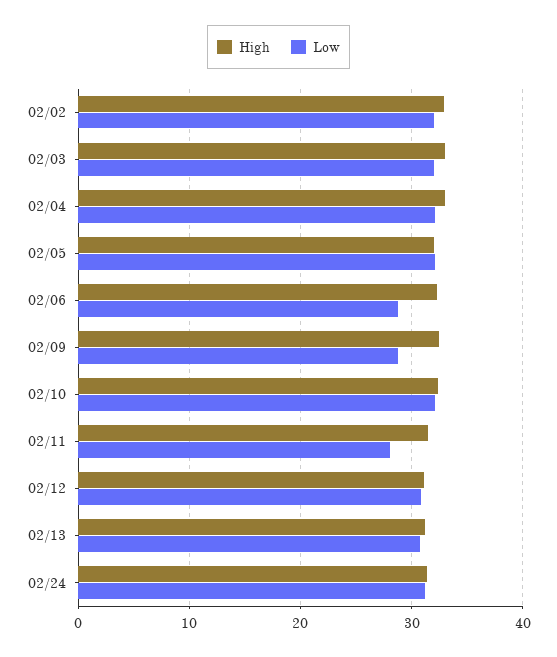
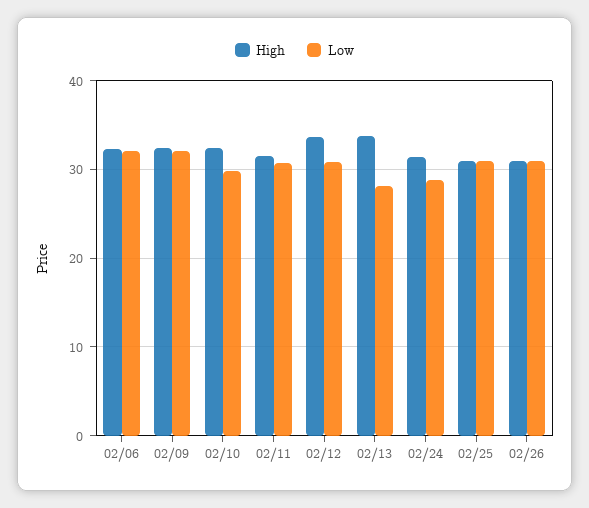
High, 02/02: 33 -> none
Low, 02/02: 32 -> none
High, 02/03: 33 -> none
Low, 02/03: 32 -> none
High, 02/04: 33 -> none
Low, 02/04: 32 -> none
High, 02/05: 32 -> none
Low, 02/05: 32 -> none
Low, 02/06: 29 -> 32
Low, 02/09: 29 -> 32
Low, 02/10: 32 -> 30
Low, 02/11: 28 -> 31
High, 02/12: 31 -> 34
High, 02/13: 31 -> 34
Low, 02/13: 31 -> 28
Low, 02/24: 31 -> 29
High, 02/25: none -> 31
Low, 02/25: none -> 31
High, 02/26: none -> 31
Low, 02/26: none -> 31

